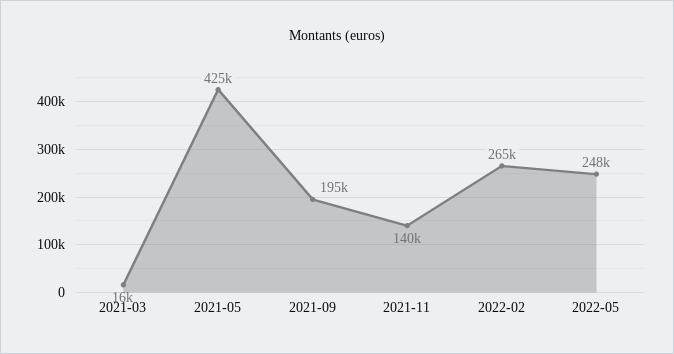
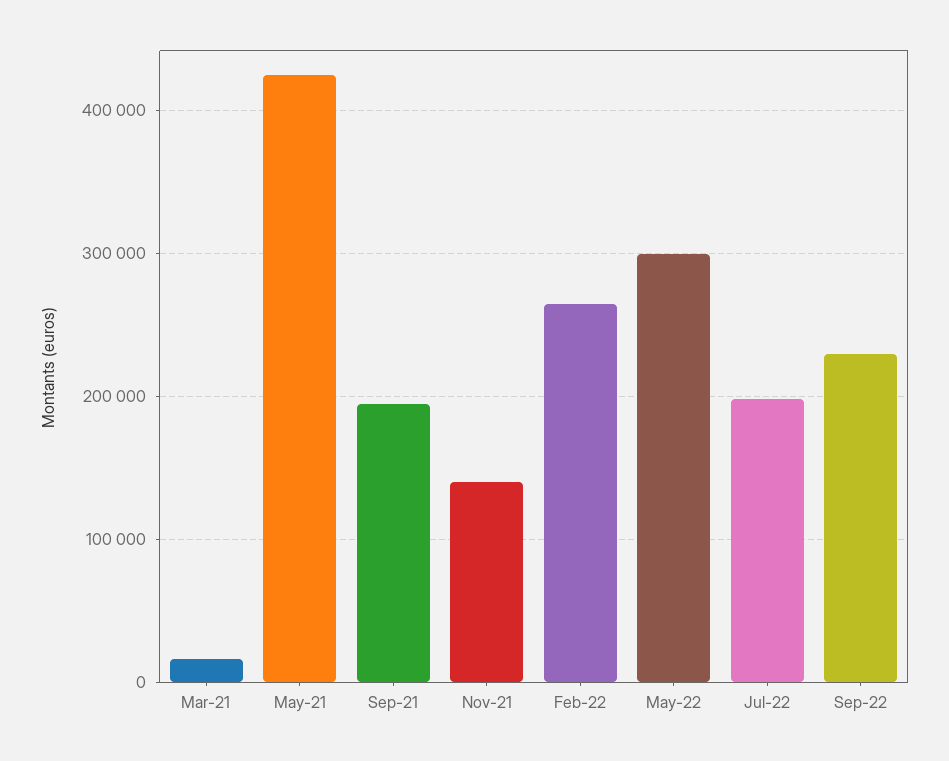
2022-05: 248000 -> 300000
Jul-22: none -> 200000
Sep-22: none -> 230000

